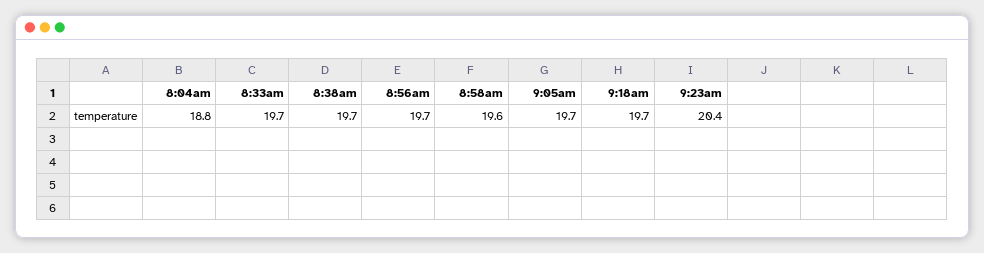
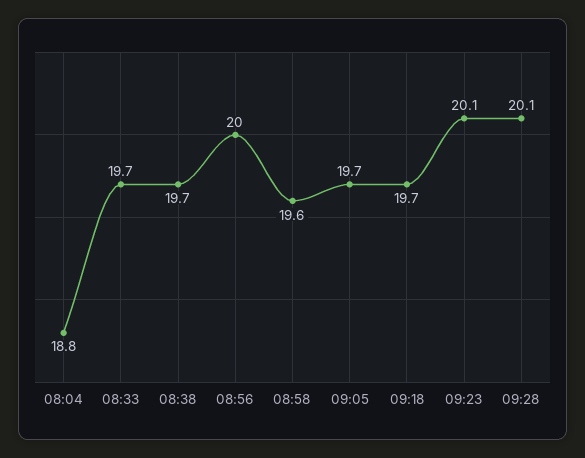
8:56am: 19.7 -> 20
9:23am: 20.4 -> 20.1
09:28: none -> 20.1

